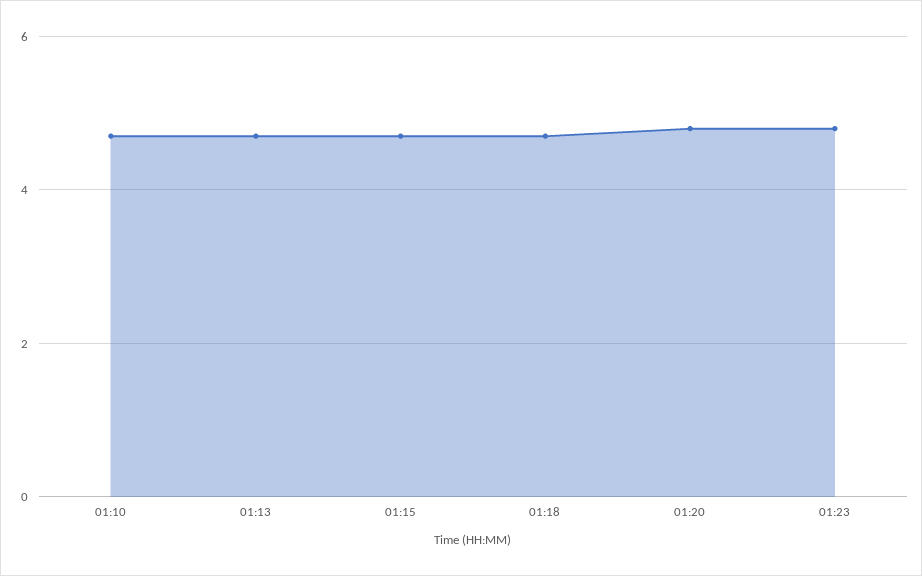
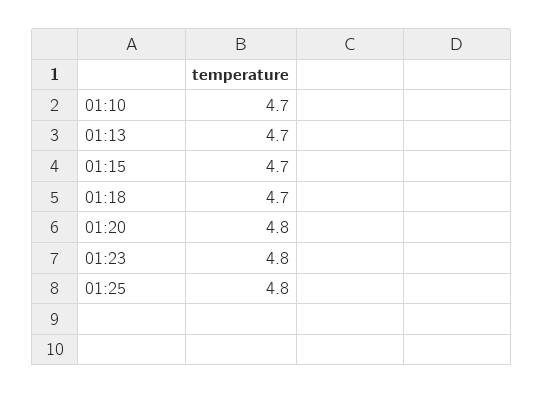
01:25: none -> 4.8

